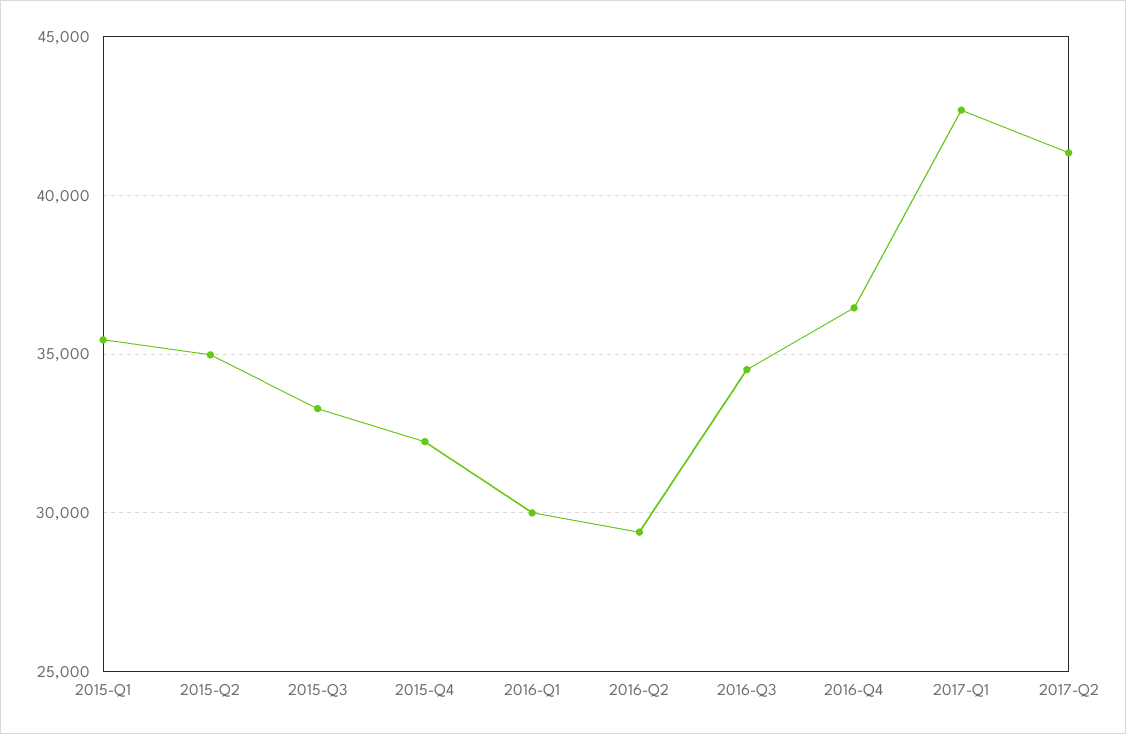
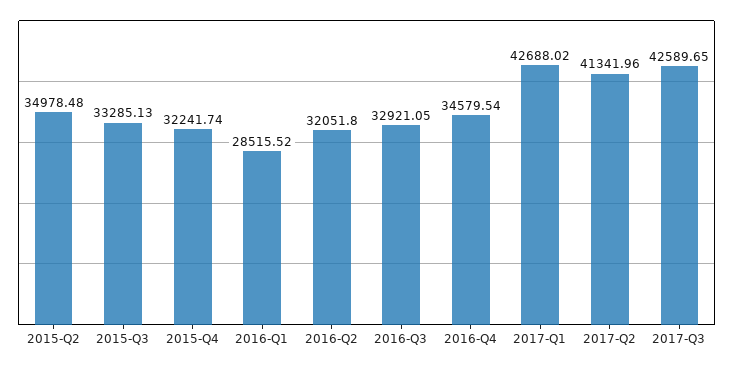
2015-Q1: 35500 -> none
2016-Q1: 30000 -> 28515.52
2016-Q2: 29500 -> 32051.8
2016-Q3: 34500 -> 32921.05
2016-Q4: 36500 -> 34579.54
2017-Q3: none -> 42589.65

